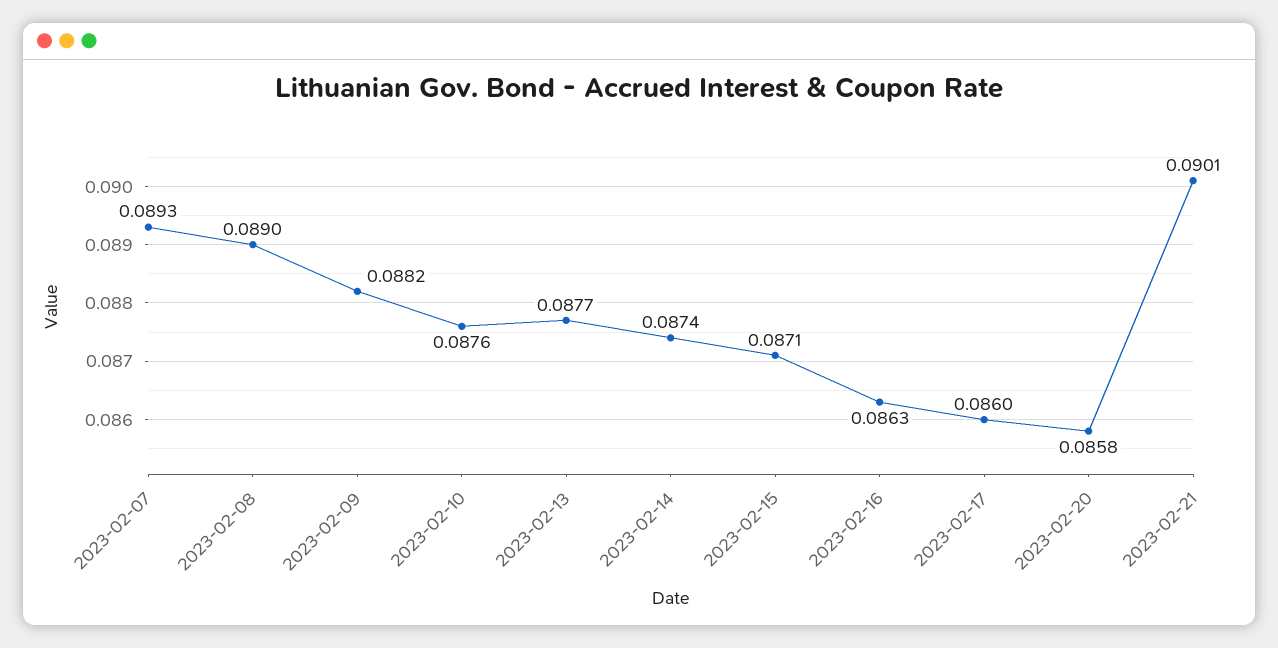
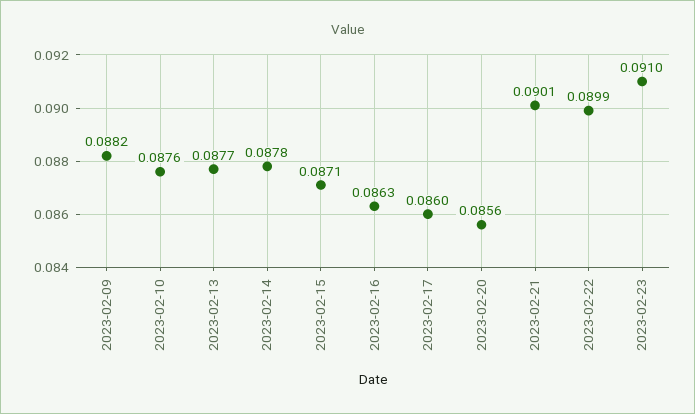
2023-02-07: 0.0893 -> none
2023-02-08: 0.089 -> none
2023-02-14: 0.0874 -> 0.0878
2023-02-20: 0.0858 -> 0.0856
2023-02-22: none -> 0.0899
2023-02-23: none -> 0.091

